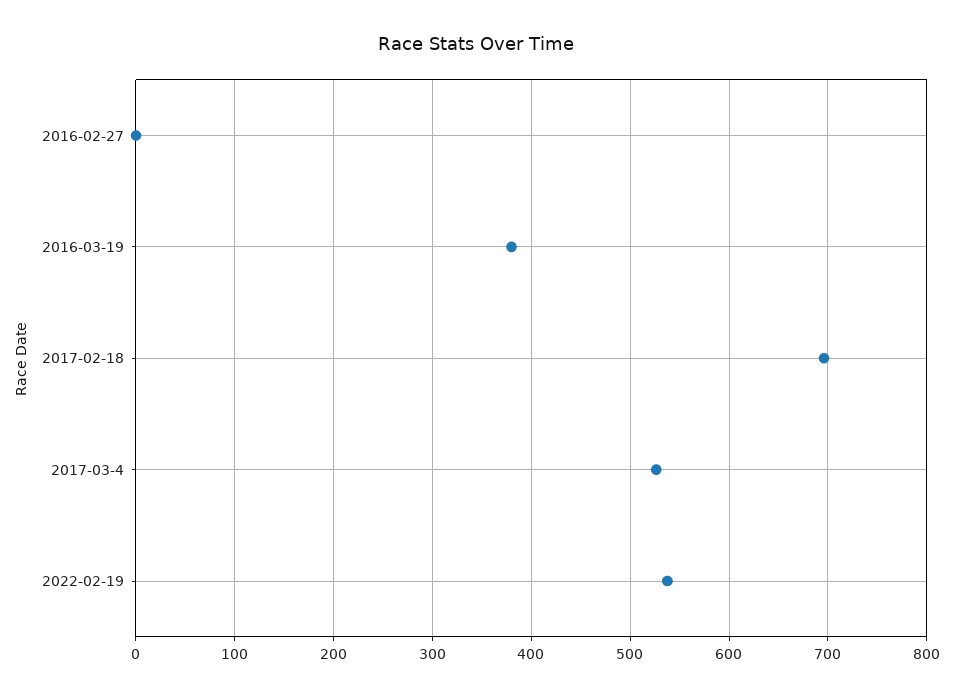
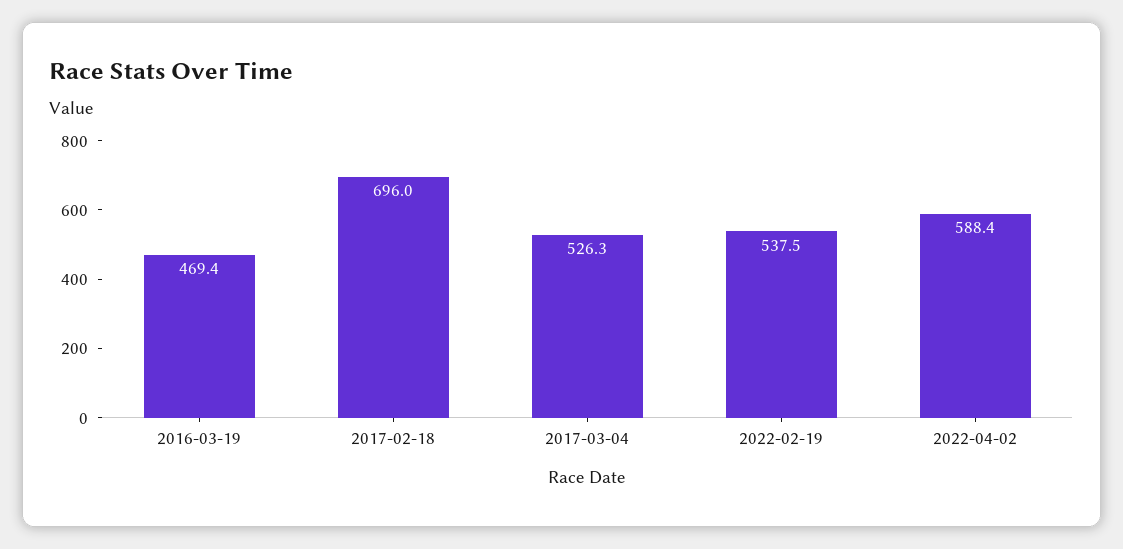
2016-02-27: 0 -> none
2016-03-19: 380 -> 469.4
2022-04-02: none -> 588.4

